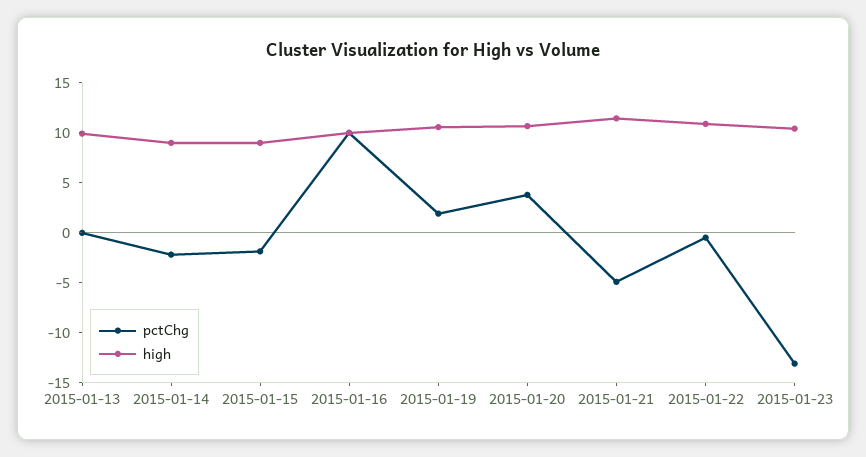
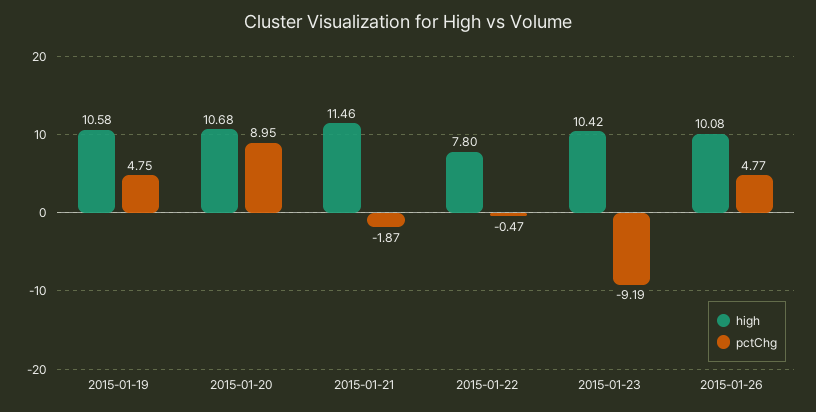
pctChg, 2015-01-13: 0 -> none
high, 2015-01-13: 10 -> none
pctChg, 2015-01-14: -2 -> none
high, 2015-01-14: 9 -> none
pctChg, 2015-01-15: -2 -> none
high, 2015-01-15: 9 -> none
pctChg, 2015-01-16: 10 -> none
high, 2015-01-16: 10 -> none
pctChg, 2015-01-19: 2 -> 4.75
pctChg, 2015-01-20: 4 -> 8.95
pctChg, 2015-01-21: -5 -> -1.87
high, 2015-01-22: 11 -> 7.8
pctChg, 2015-01-23: -13 -> -9.19
high, 2015-01-26: none -> 10.08
pctChg, 2015-01-26: none -> 4.77

